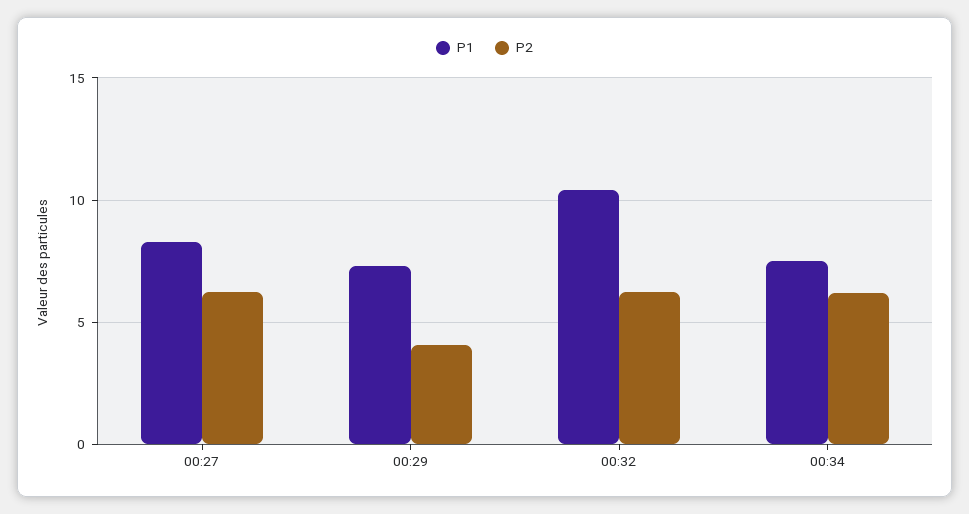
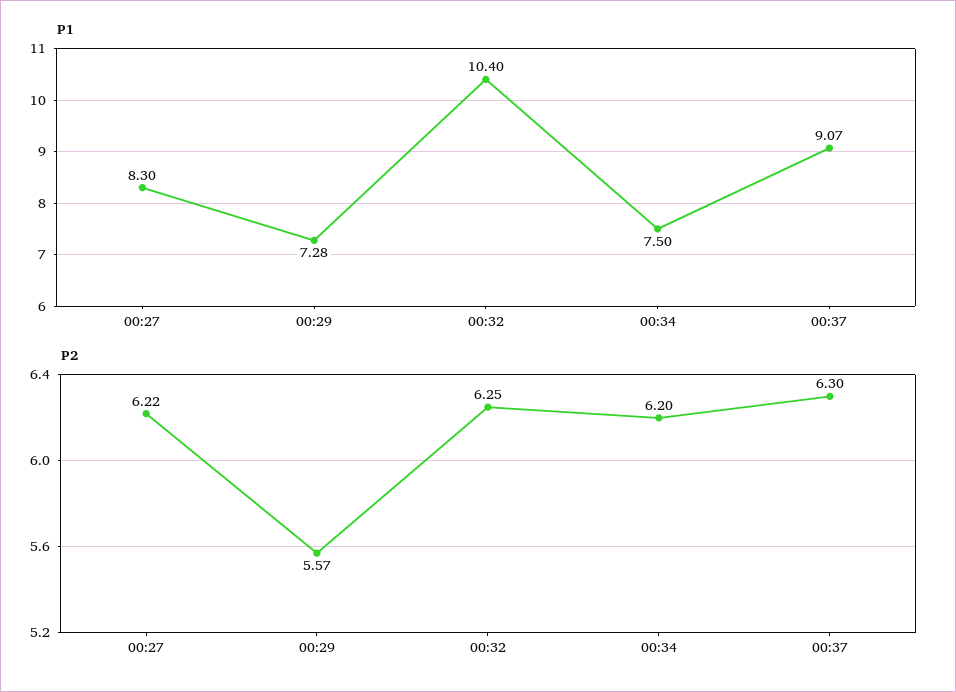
P2, 00:29: 4 -> 5.57
P1, 00:37: none -> 9.07
P2, 00:37: none -> 6.3

